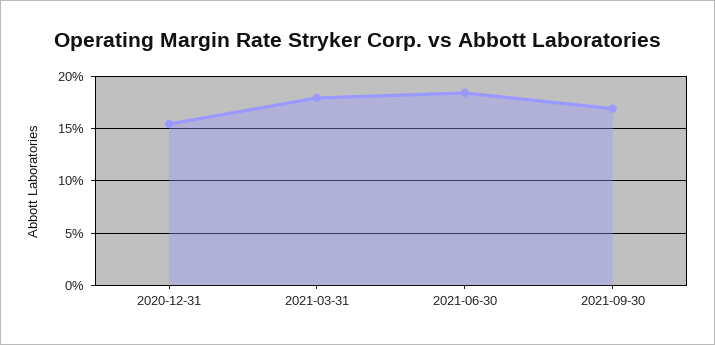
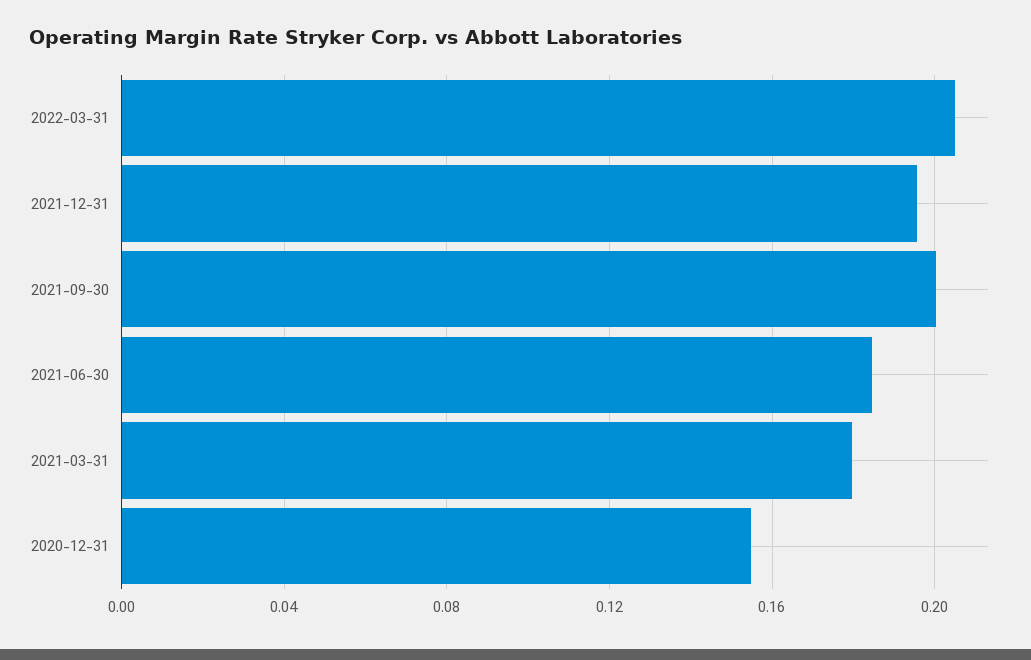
2021-09-30: 0.17 -> 0.2
2022-03-31: none -> 0.205
2021-12-31: none -> 0.195

